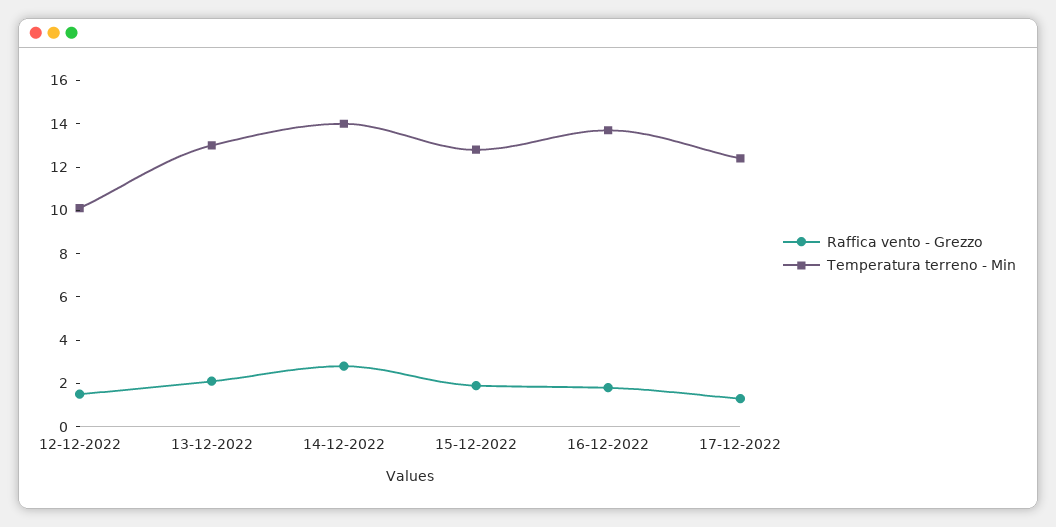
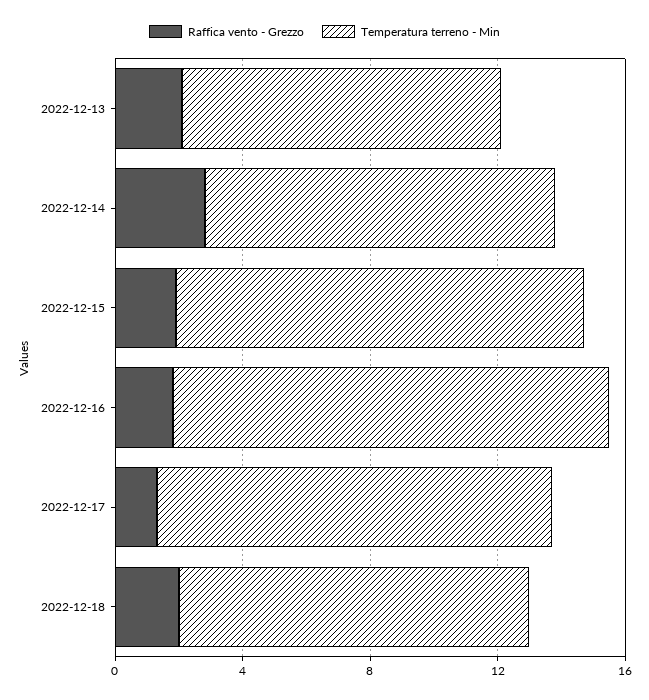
Raffica vento - Grezzo, 12-12-2022: 1.5 -> none
Temperatura terreno - Min, 12-12-2022: 10 -> none
Temperatura terreno - Min, 13-12-2022: 13 -> 10
Temperatura terreno - Min, 14-12-2022: 14 -> 11
Raffica vento - Grezzo, 2022-12-18: none -> 2
Temperatura terreno - Min, 2022-12-18: none -> 11

